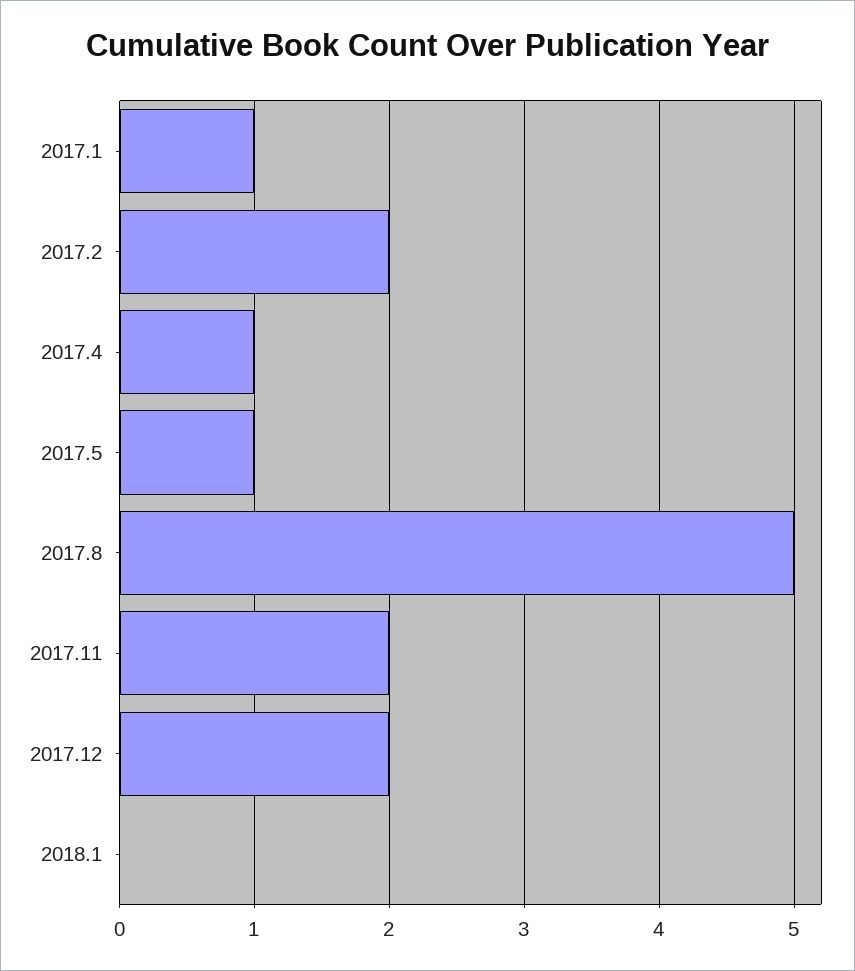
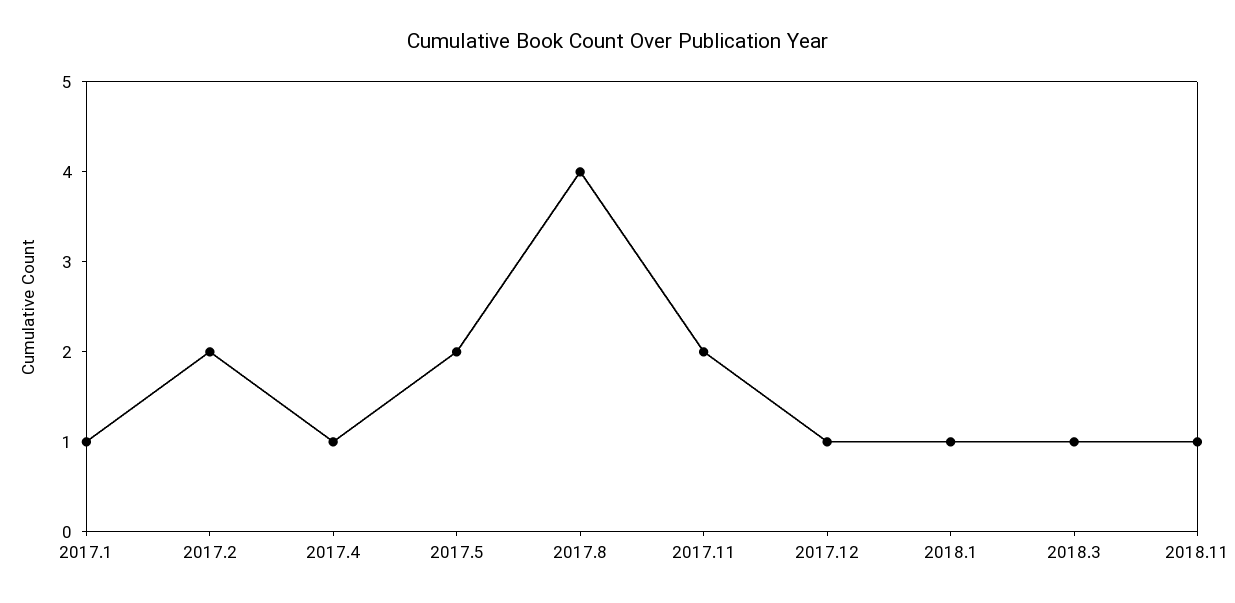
2017.5: 1 -> 2
2017.8: 5 -> 4
2017.12: 2 -> 1
2018.1: 0 -> 1
2018.3: none -> 1
2018.11: none -> 1

